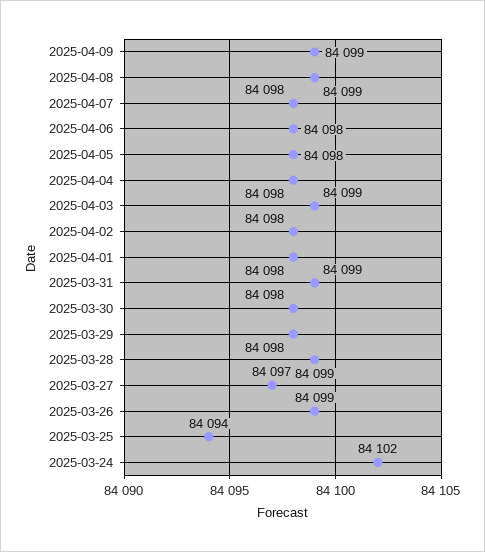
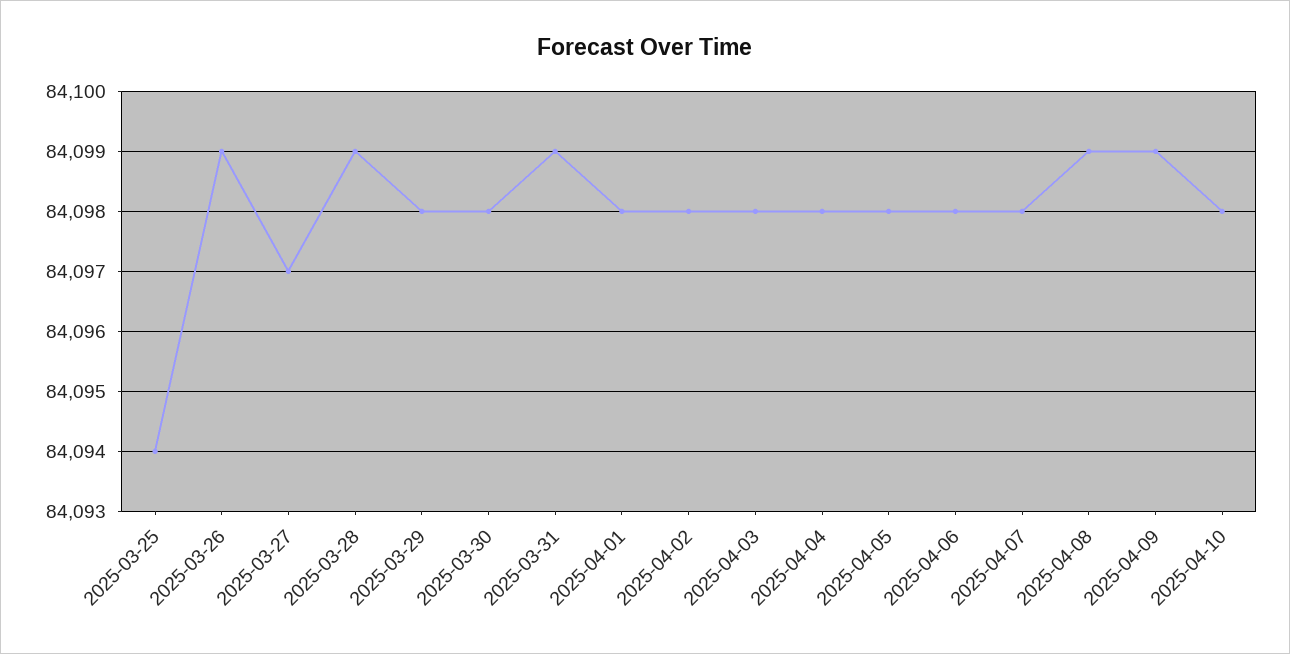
2025-04-03: 84099 -> 84098
2025-03-24: 84102 -> none
2025-04-10: none -> 84098

